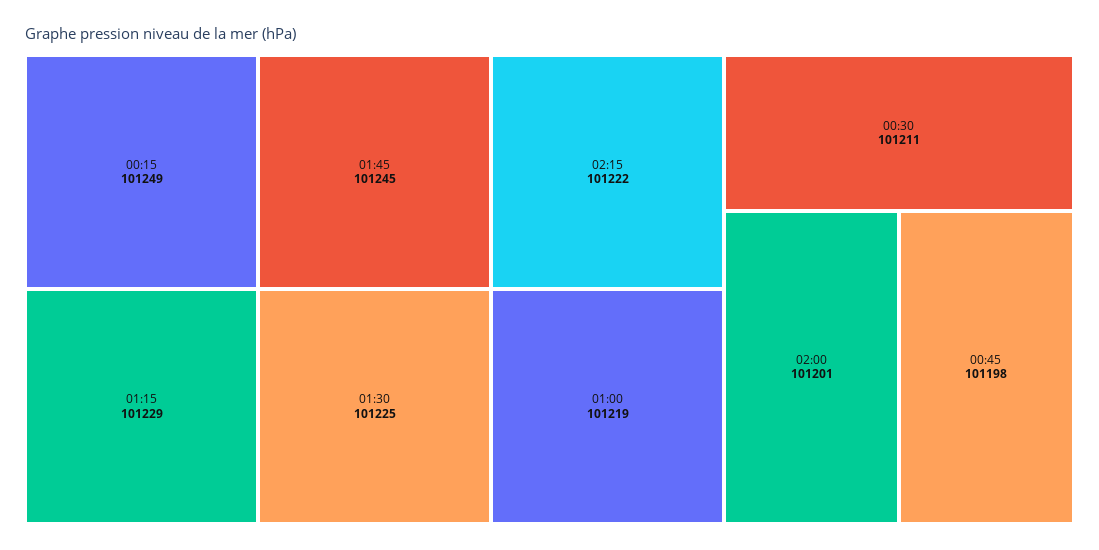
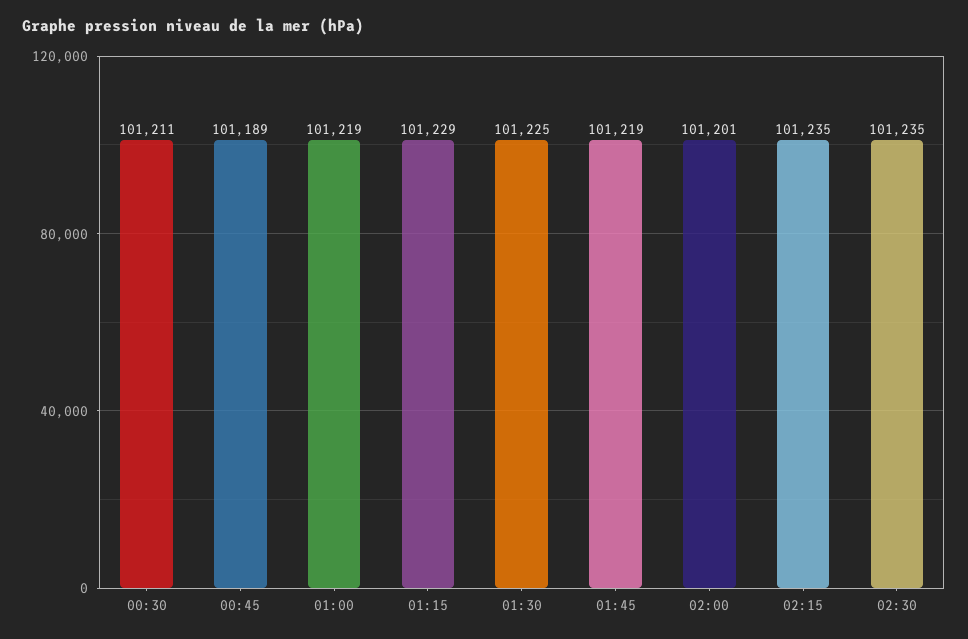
00:15: 101249 -> none
01:45: 101245 -> 101219
02:15: 101222 -> 101235
00:45: 101198 -> 101189
02:30: none -> 101235

